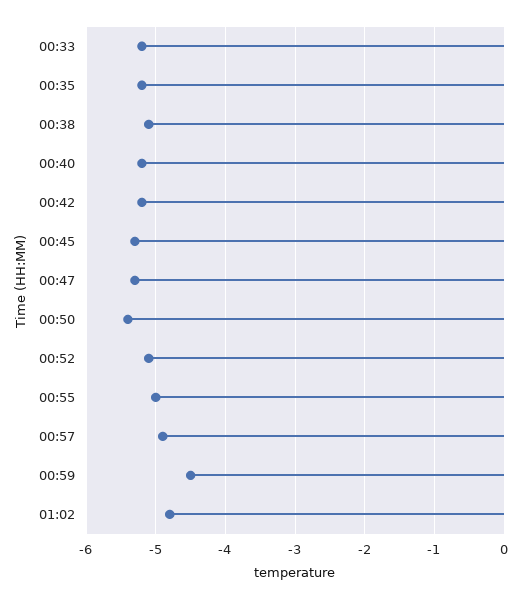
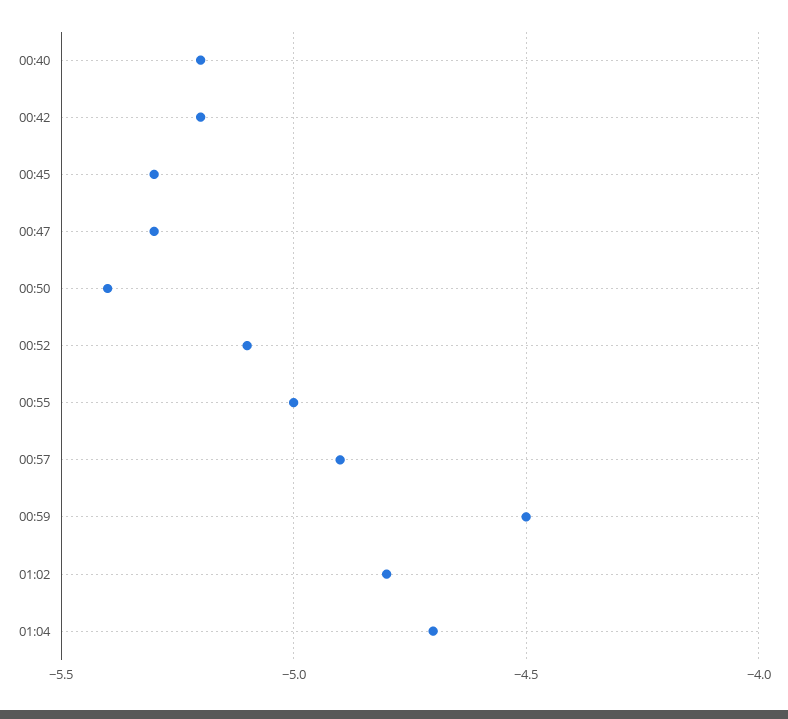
00:33: -5.2 -> none
00:35: -5.2 -> none
00:38: -5.1 -> none
01:04: none -> -4.7

